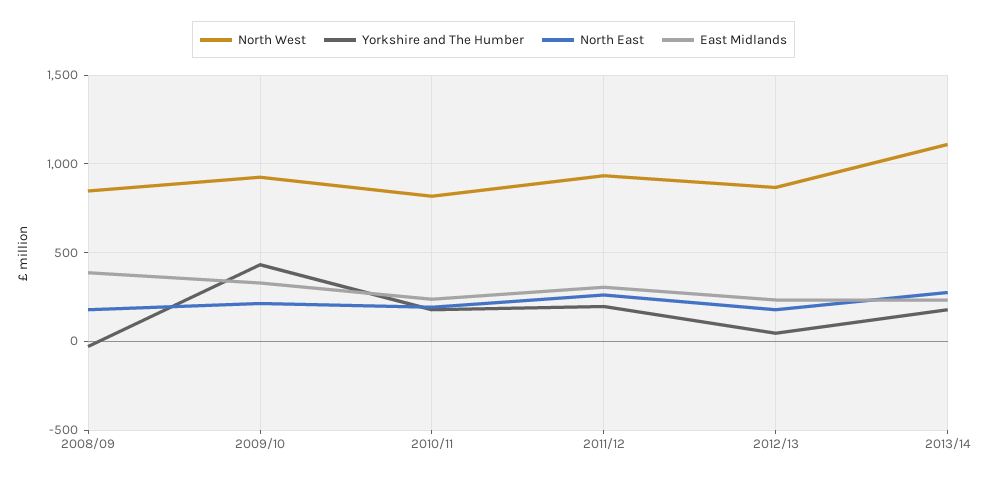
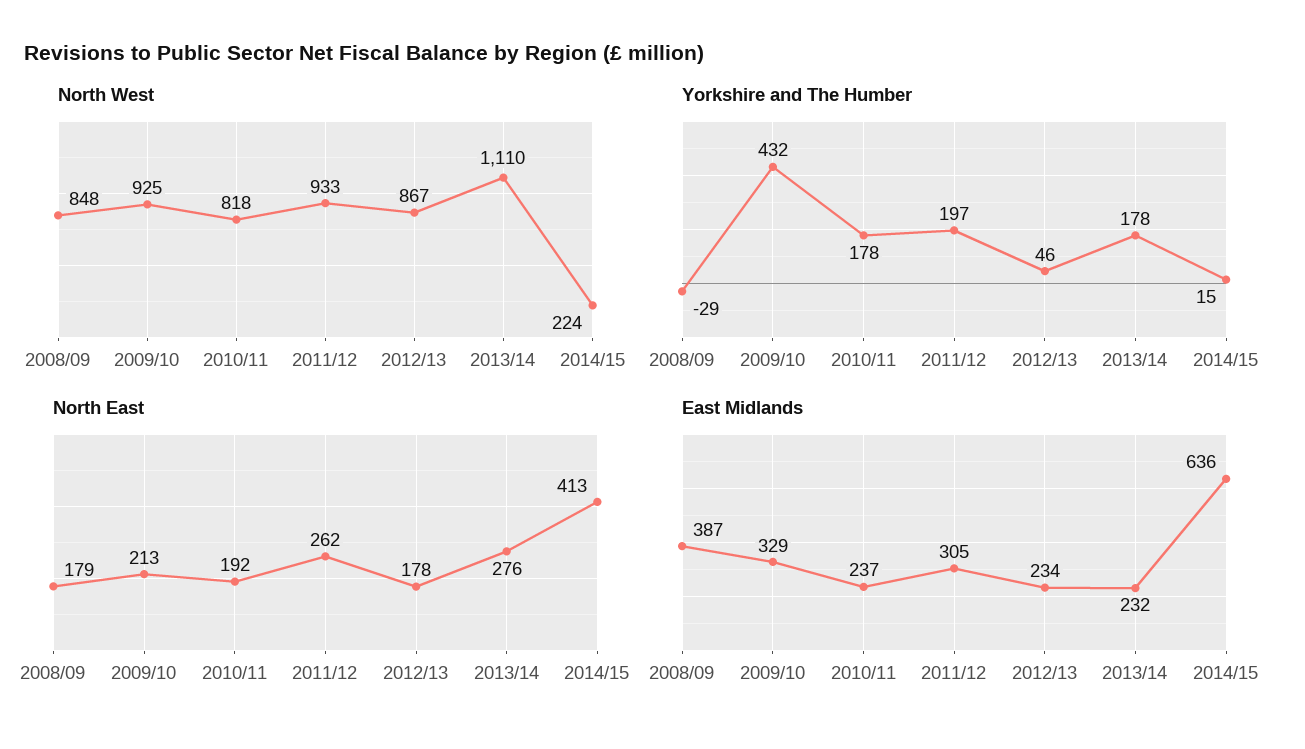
North West, 2014/15: none -> 224
Yorkshire and The Humber, 2014/15: none -> 15
North East, 2014/15: none -> 413
East Midlands, 2014/15: none -> 636

